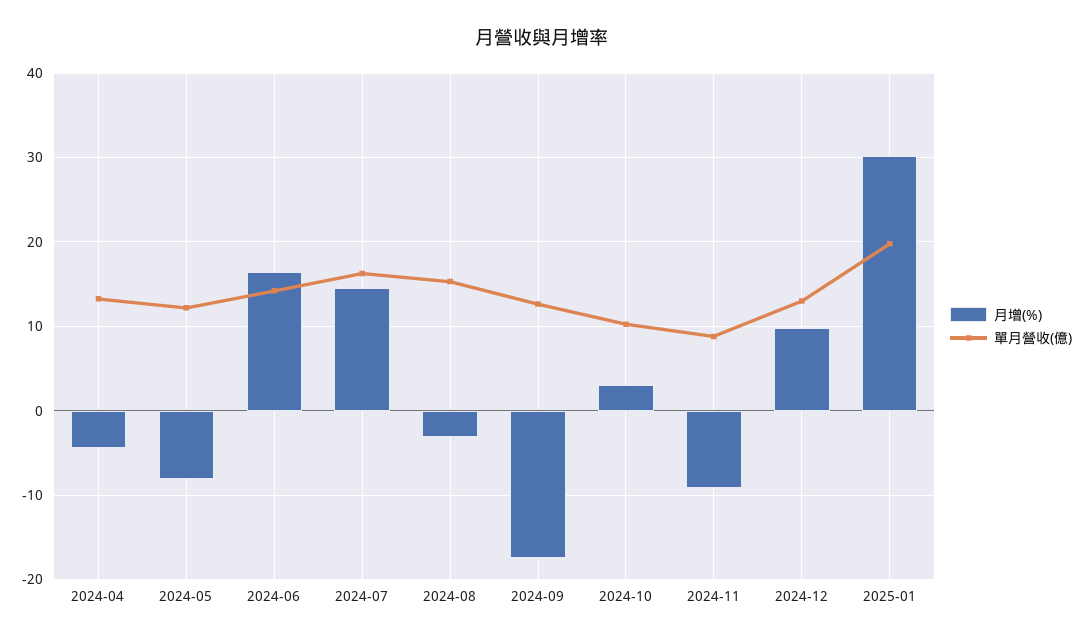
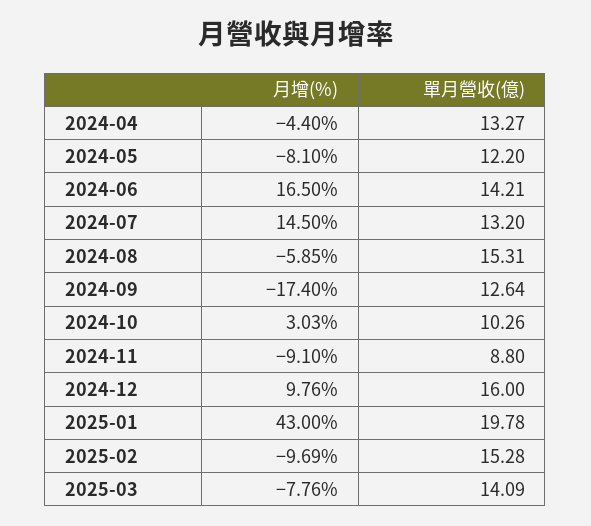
單月營收(億), 2024-07: 16 -> 13.2
月增(%), 2024-08: -3 -> -5.85
單月營收(億), 2024-12: 13 -> 16
月增(%), 2025-01: 30 -> 43
月增(%), 2025-02: none -> -9.69
單月營收(億), 2025-02: none -> 15.28
月增(%), 2025-03: none -> -7.76
單月營收(億), 2025-03: none -> 14.09

